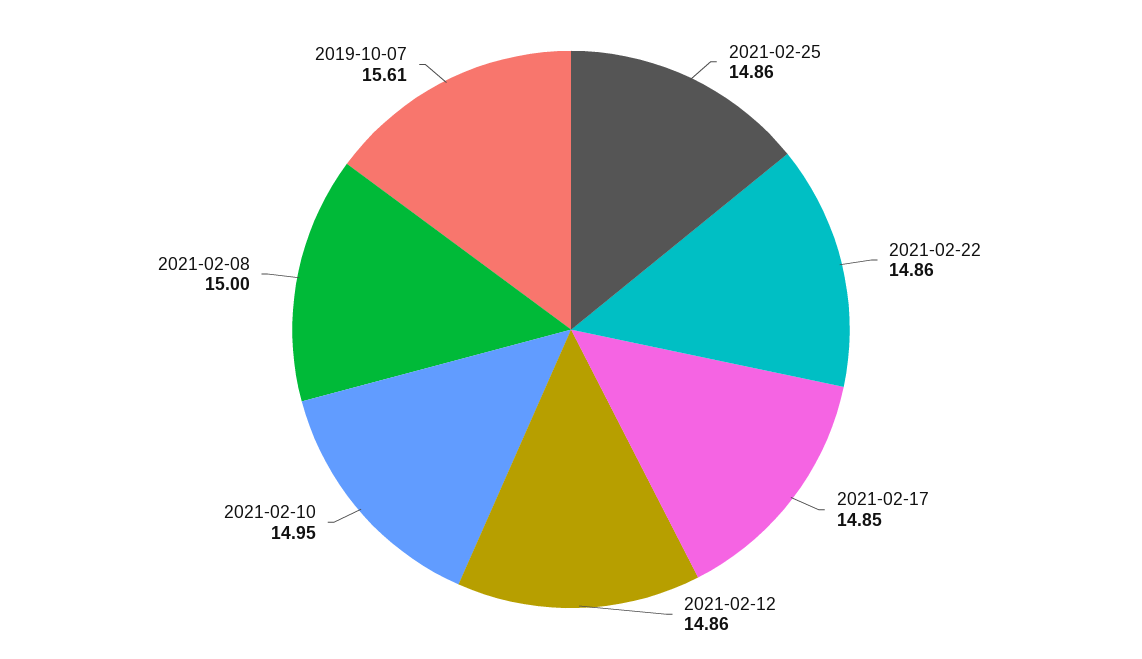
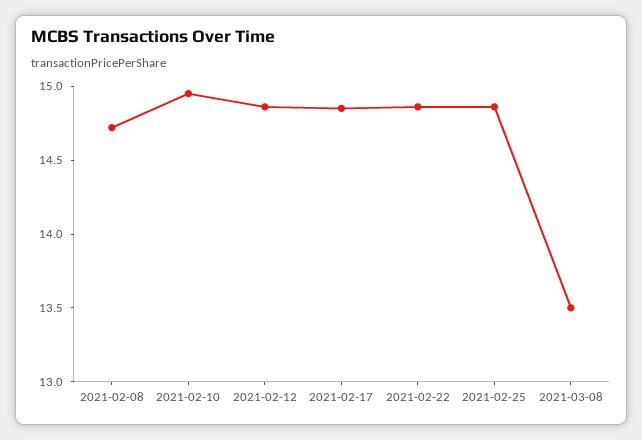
2021-02-08: 15 -> 14.7
2019-10-07: 15.61 -> none
2021-03-08: none -> 13.5

